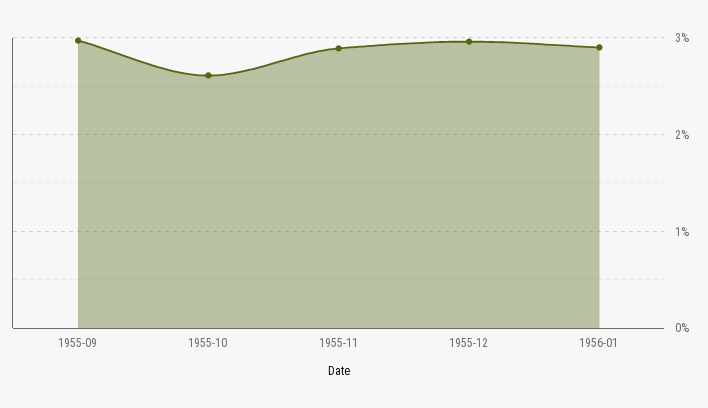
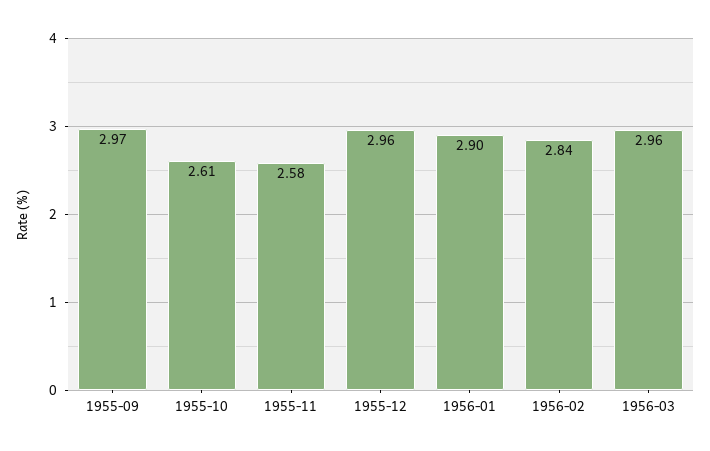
1955-11: 2.9 -> 2.58
1956-02: none -> 2.84
1956-03: none -> 2.96

